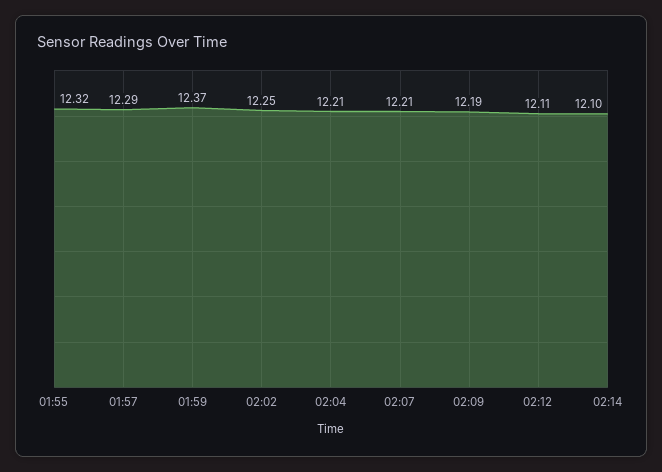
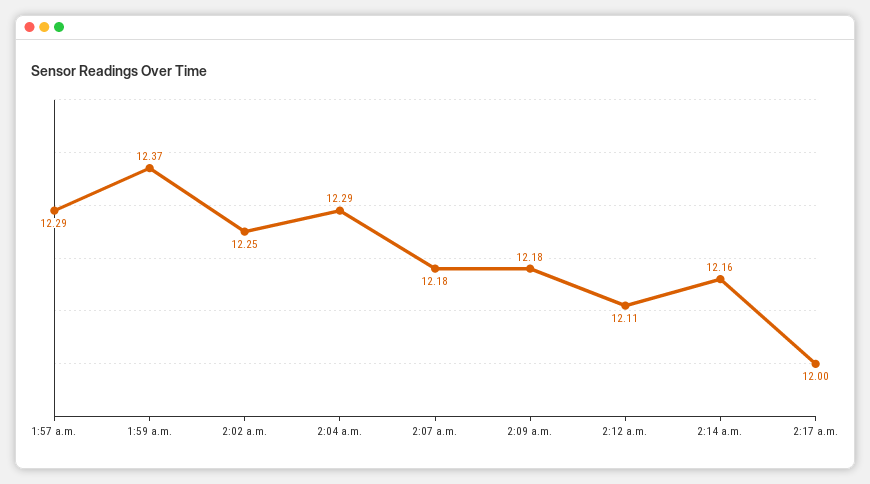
01:55: 12.32 -> none
02:04: 12.21 -> 12.29
02:07: 12.21 -> 12.18
02:09: 12.19 -> 12.18
02:14: 12.1 -> 12.16
2:17 a.m.: none -> 12

